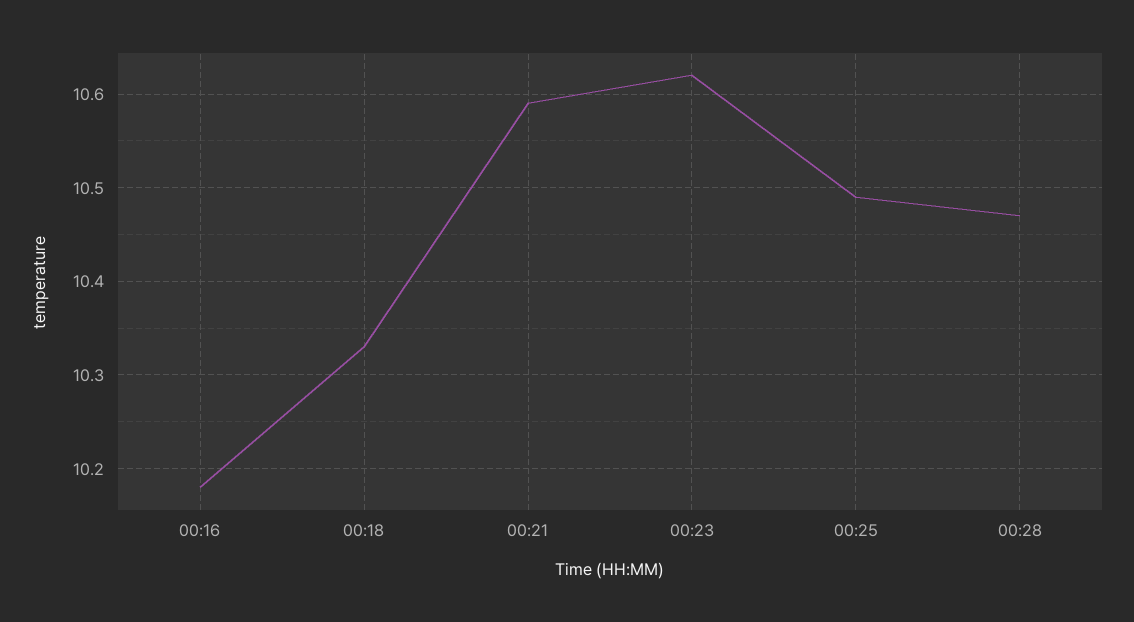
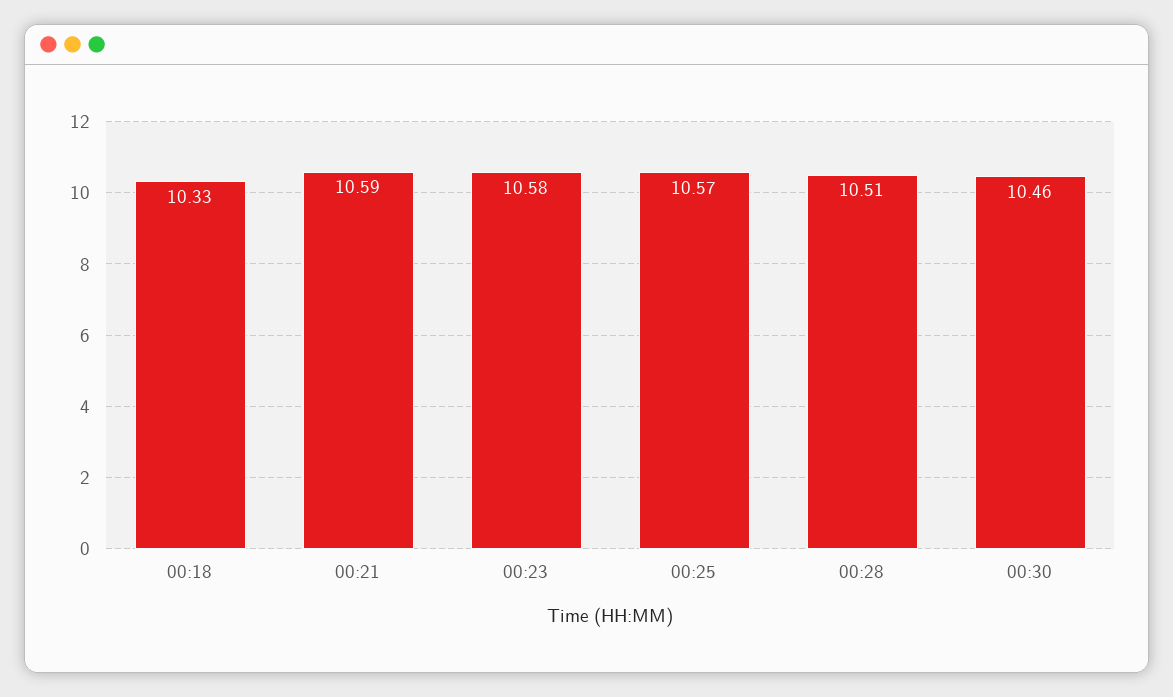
00:16: 10.18 -> none
00:23: 10.62 -> 10.58
00:25: 10.49 -> 10.57
00:28: 10.47 -> 10.51
00:30: none -> 10.46

